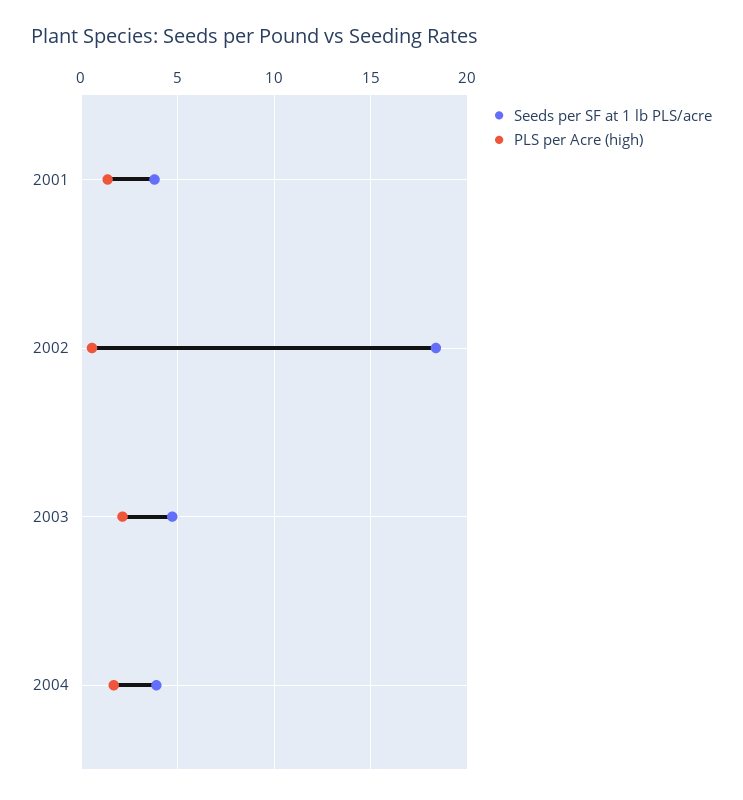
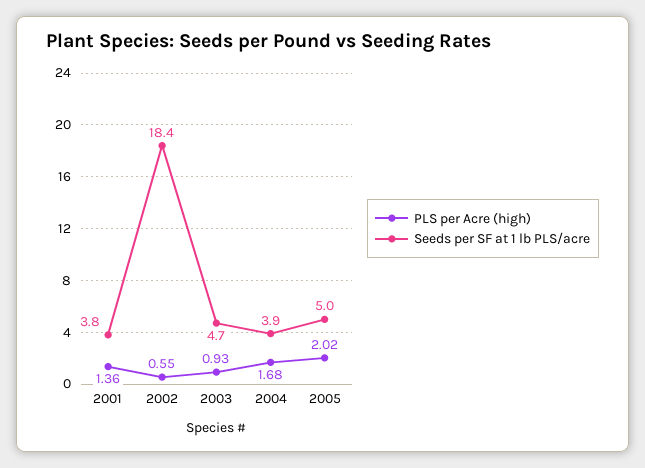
PLS per Acre (high), 2003: 2 -> 0.93
PLS per Acre (high), 2005: none -> 2.02
Seeds per SF at 1 lb PLS/acre, 2005: none -> 5

